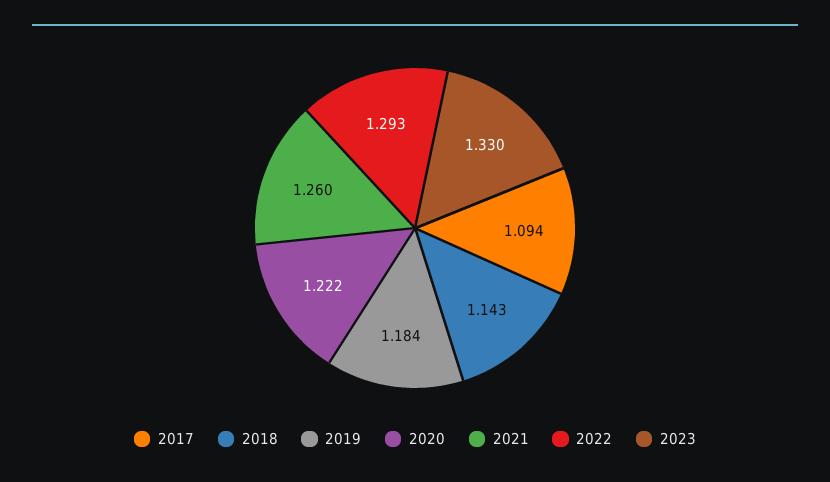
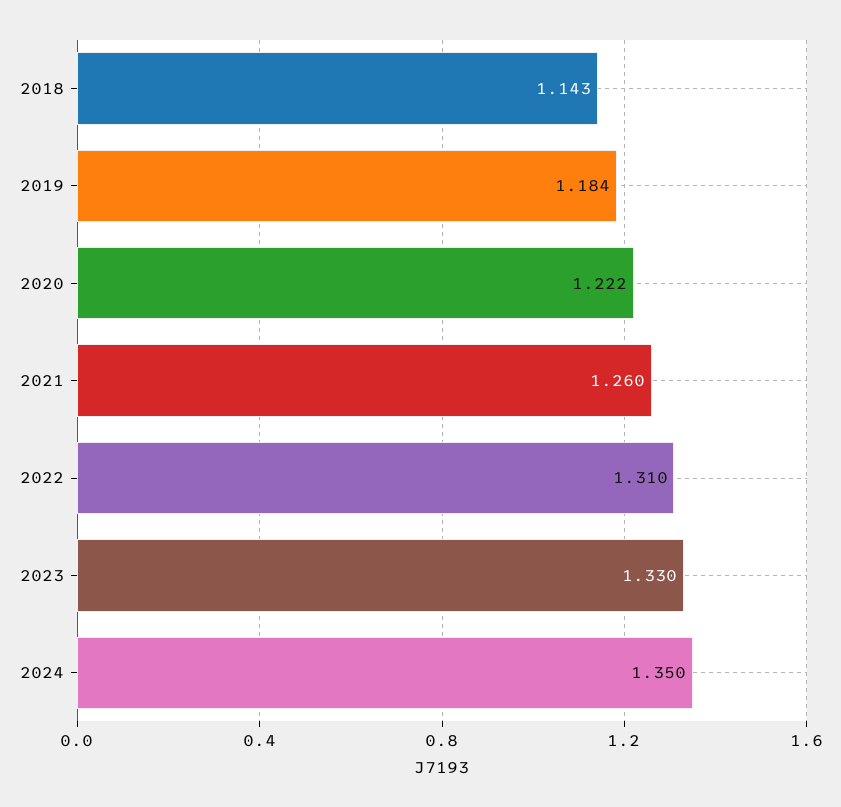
2017: 1.094 -> none
2022: 1.293 -> 1.31
2024: none -> 1.35

